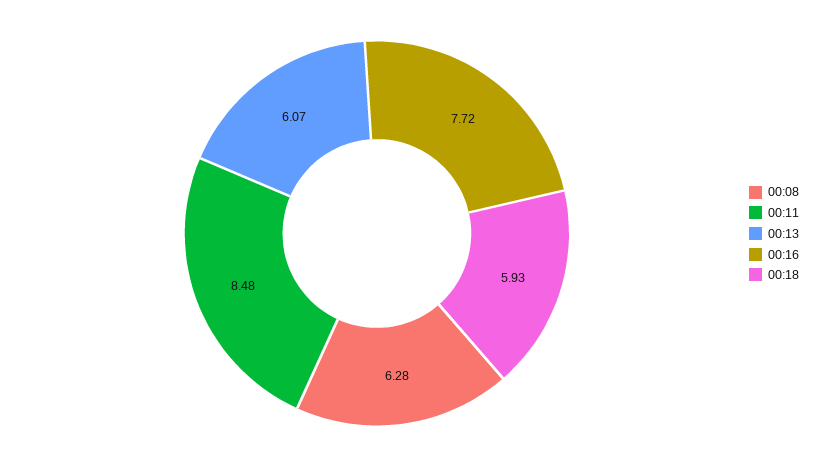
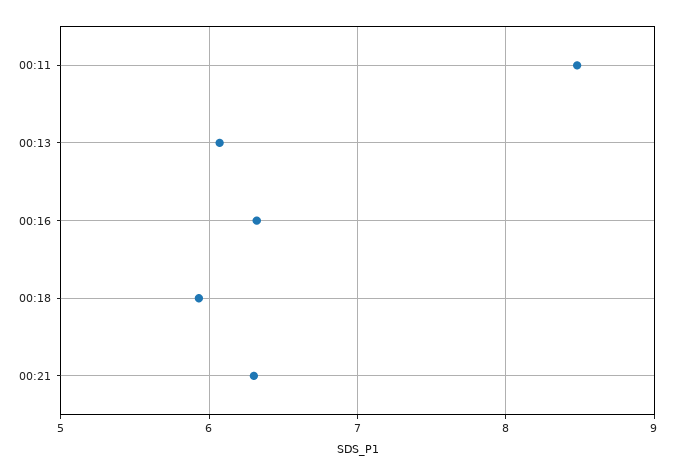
00:08: 6.28 -> none
00:16: 7.72 -> 6.3
00:21: none -> 6.3

